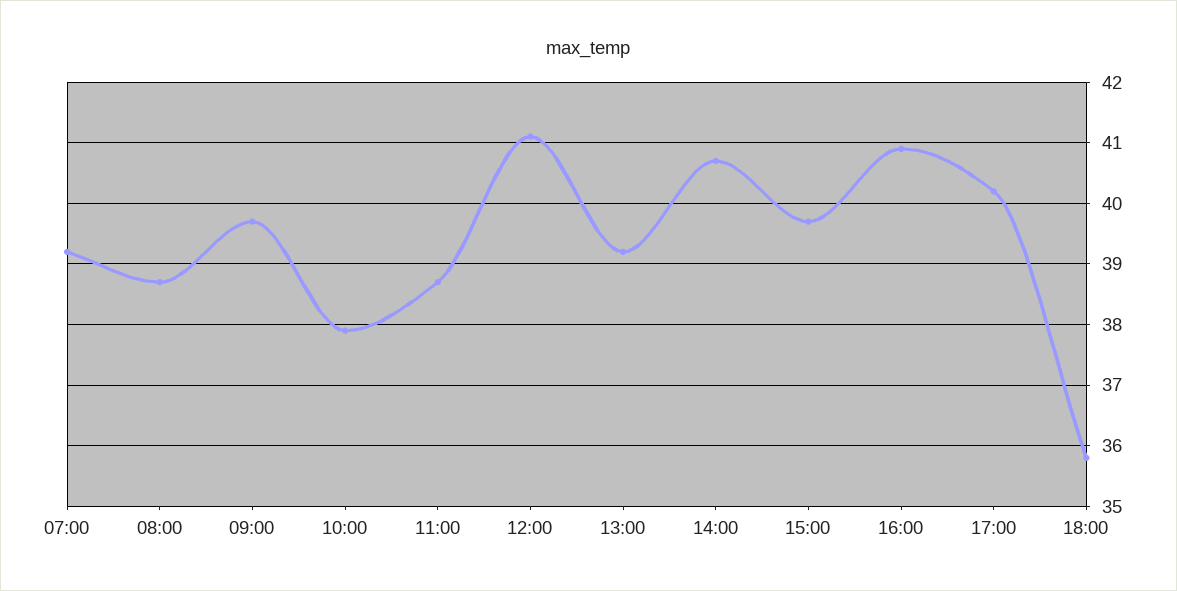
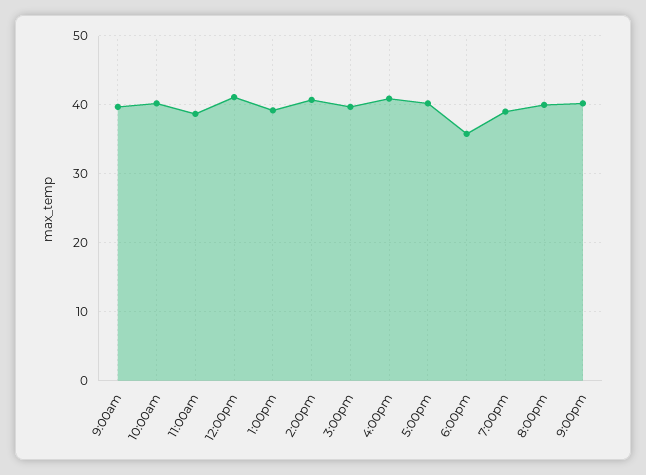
07:00: 39.2 -> none
08:00: 38.7 -> none
10:00: 37.9 -> 40
7:00pm: none -> 39
8:00pm: none -> 40
9:00pm: none -> 40

